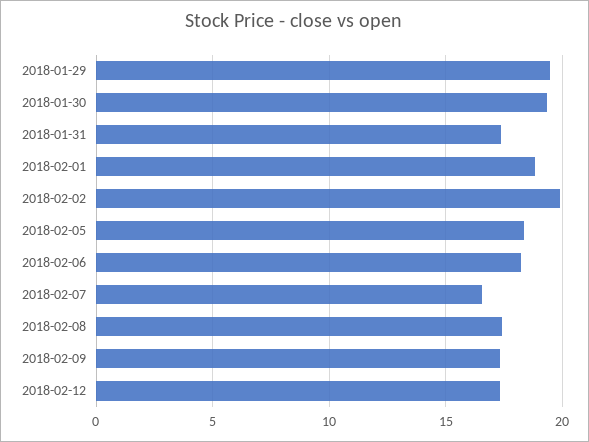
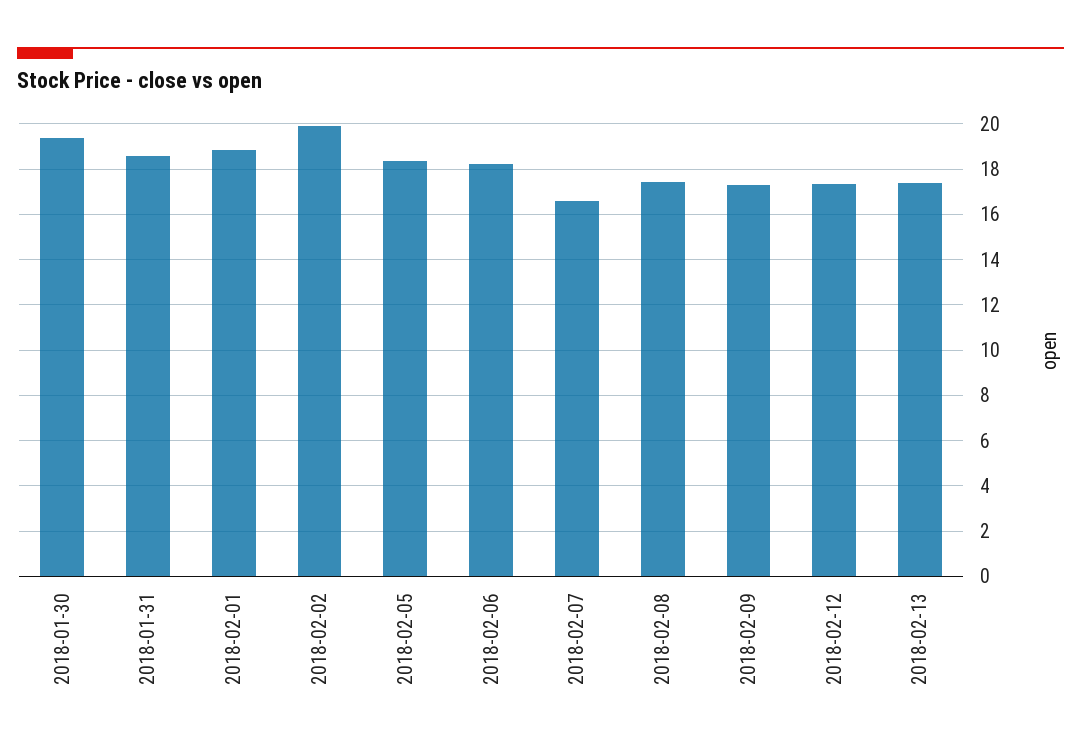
2018-01-29: 19.5 -> none
2018-01-31: 17.5 -> 18.5
2018-02-13: none -> 17.5

